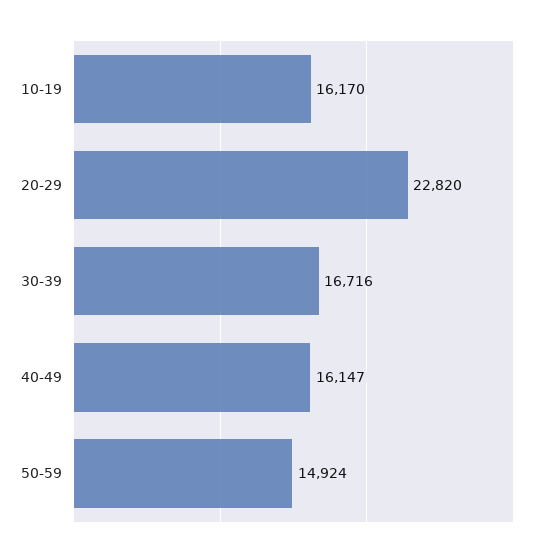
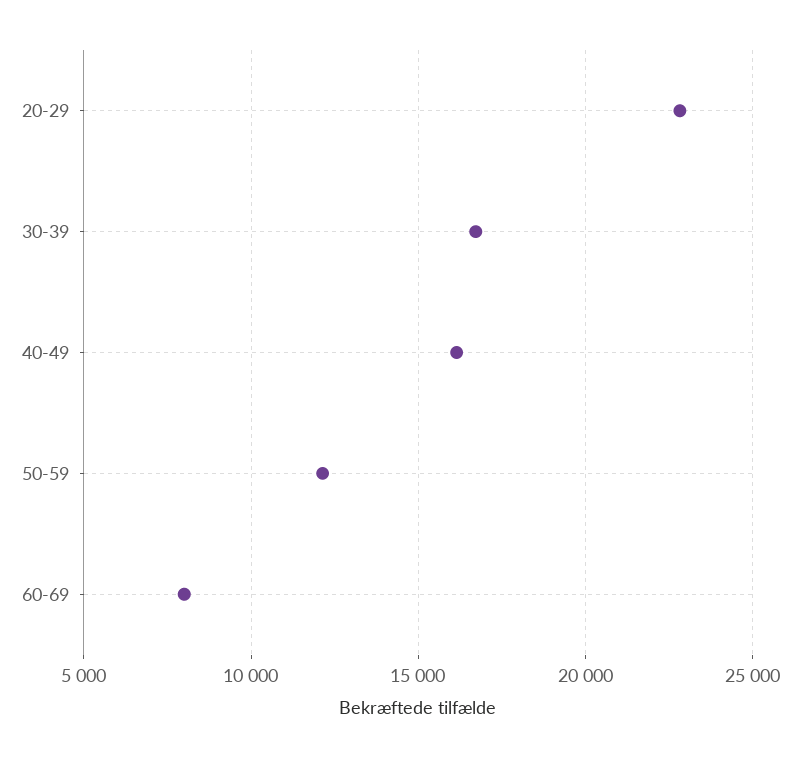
10-19: 16170 -> none
50-59: 14924 -> 12000
60-69: none -> 8000

